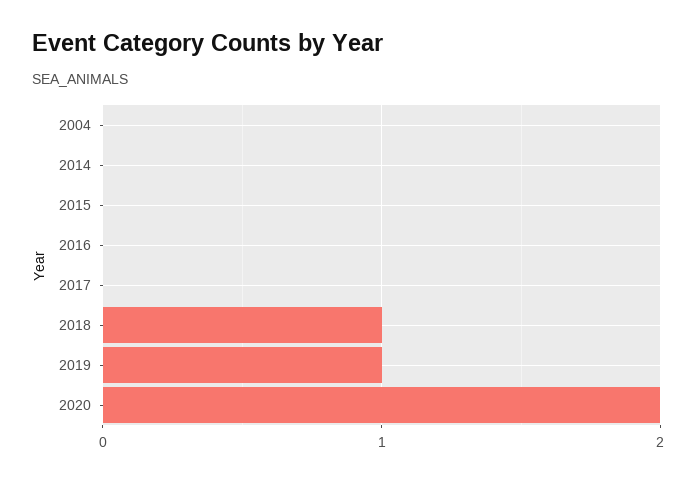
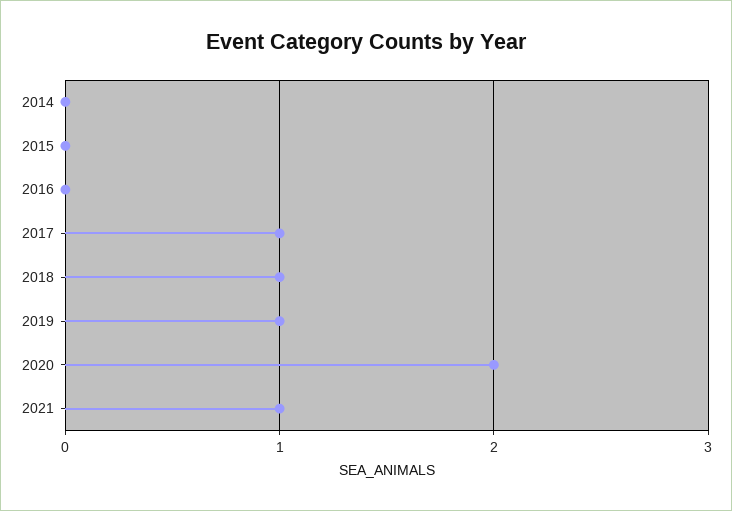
2004: 0 -> none
2017: 0 -> 1
2021: none -> 1

